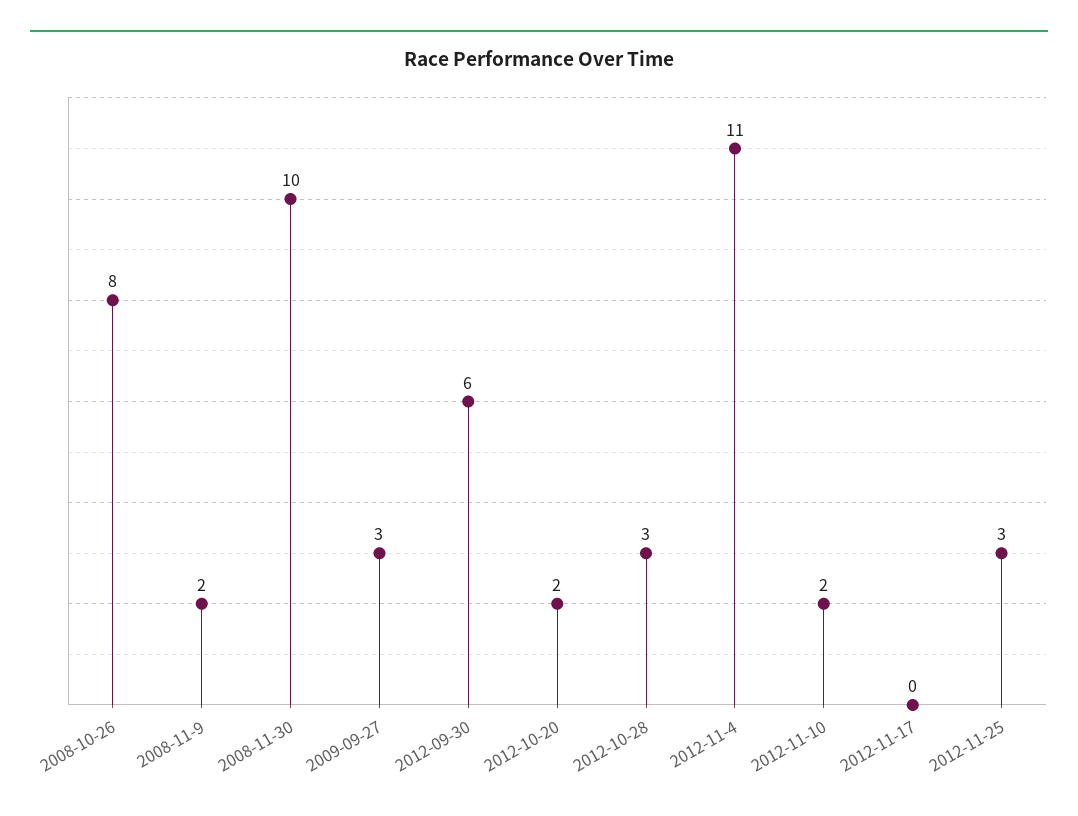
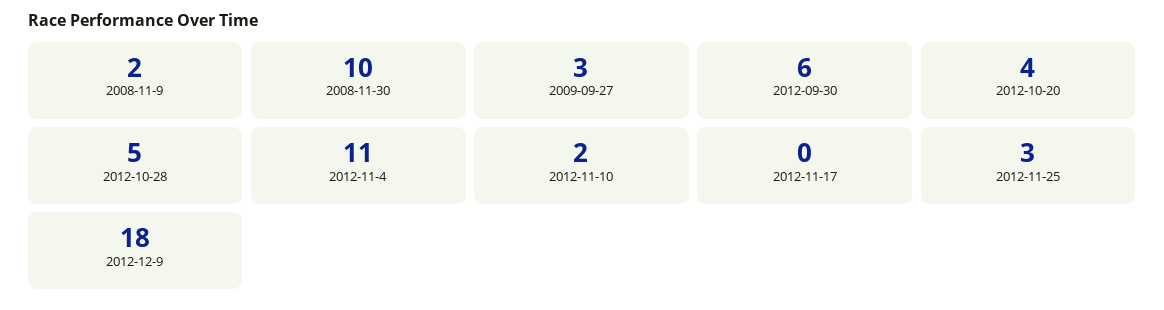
2008-10-26: 8 -> none
2012-10-20: 2 -> 4
2012-10-28: 3 -> 5
2012-12-9: none -> 18

